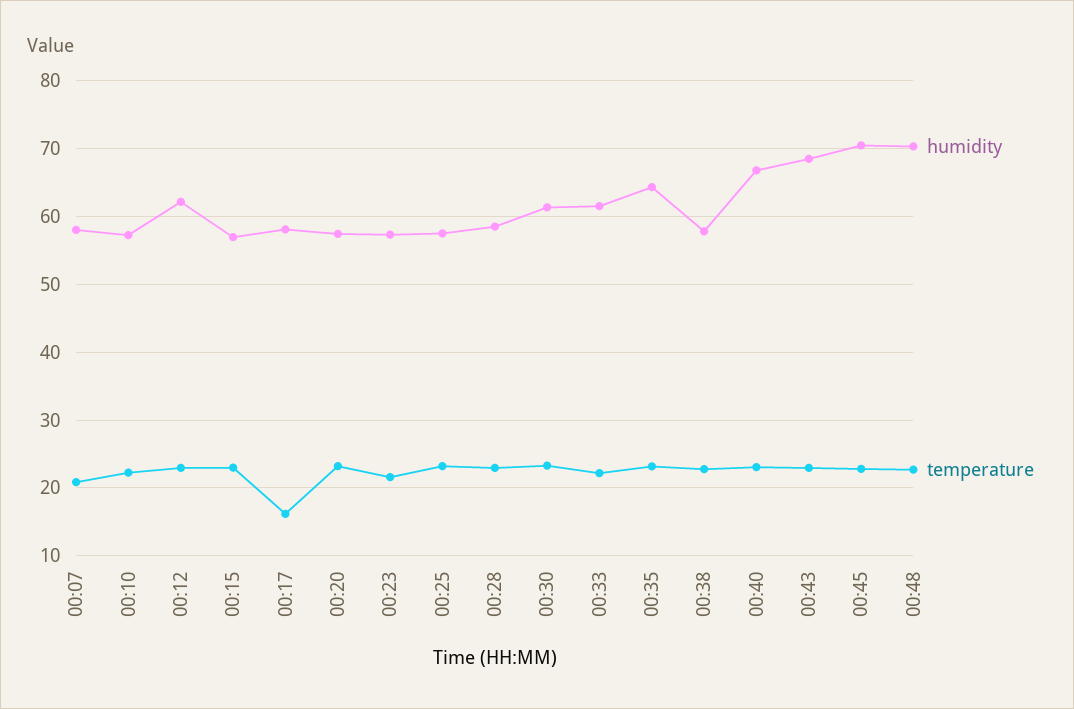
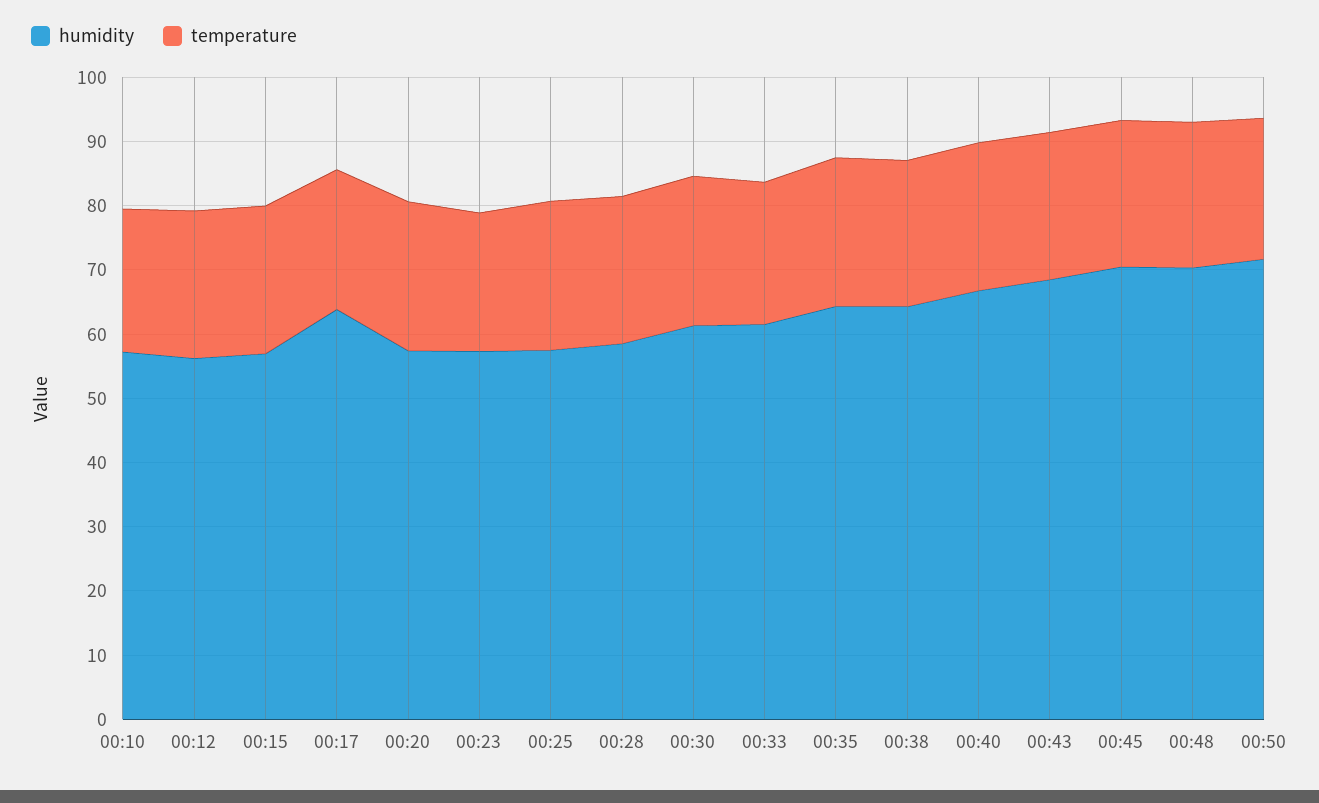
humidity, 00:07: 58 -> none
temperature, 00:07: 21 -> none
humidity, 00:12: 62 -> 56
humidity, 00:17: 58 -> 64
temperature, 00:17: 16 -> 22
humidity, 00:38: 58 -> 64
humidity, 00:50: none -> 72
temperature, 00:50: none -> 22

